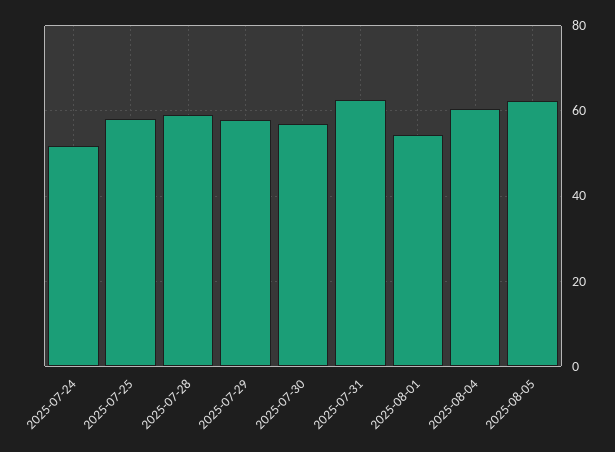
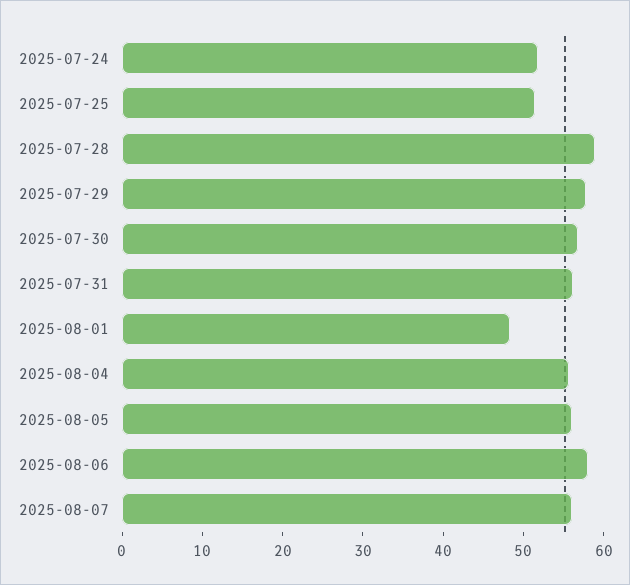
2025-07-25: 58 -> 52
2025-07-31: 62 -> 56
2025-08-01: 54 -> 48
2025-08-04: 60 -> 56
2025-08-05: 62 -> 56
2025-08-06: none -> 58
2025-08-07: none -> 56

